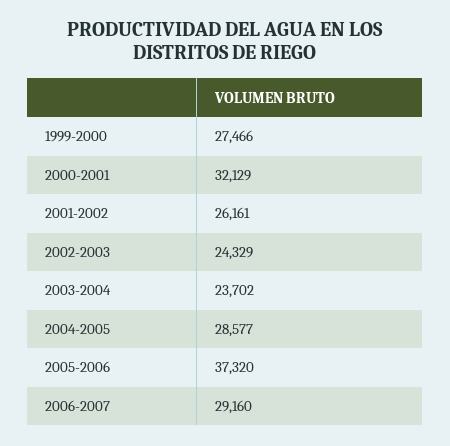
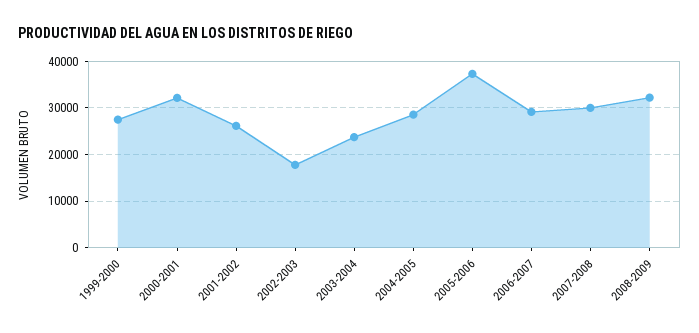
2002-2003: 24329 -> 18000
2007-2008: none -> 30000
2008-2009: none -> 32000

